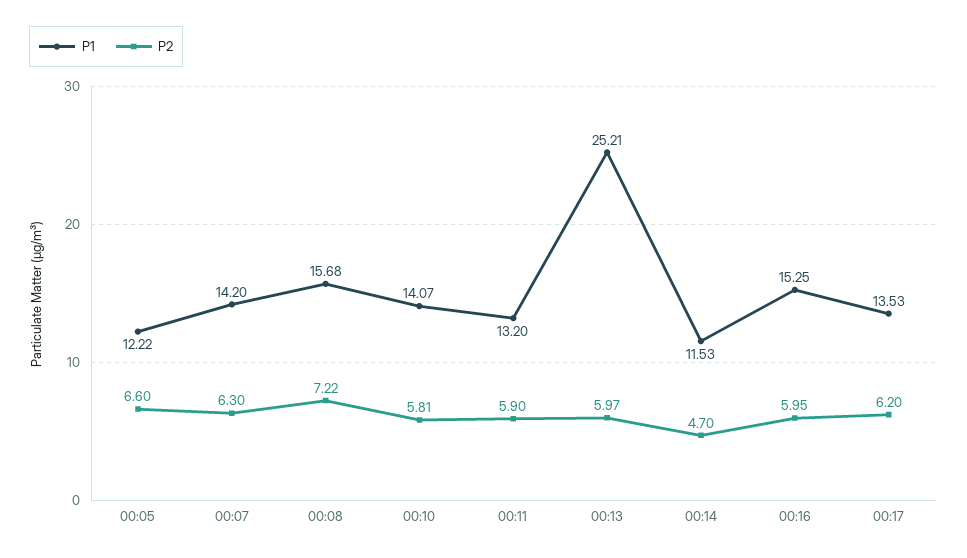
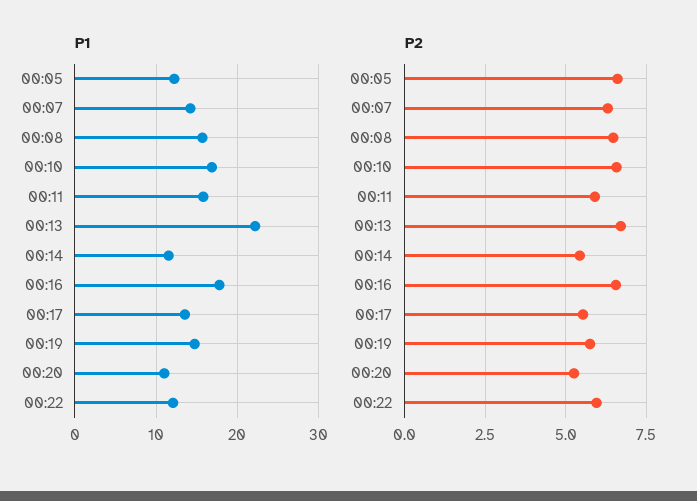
P2, 00:08: 7.22 -> 6.5
P1, 00:10: 14.07 -> 17
P2, 00:10: 5.81 -> 6.5
P1, 00:11: 13.2 -> 16
P1, 00:13: 25.21 -> 22
P2, 00:13: 5.97 -> 6.75
P2, 00:14: 4.7 -> 5.5
P1, 00:16: 15.25 -> 18
P2, 00:16: 5.95 -> 6.5
P2, 00:17: 6.2 -> 5.5
P1, 00:19: none -> 15
P1, 00:20: none -> 11
P1, 00:22: none -> 12
P2, 00:19: none -> 5.75
P2, 00:20: none -> 5.25
P2, 00:22: none -> 6

